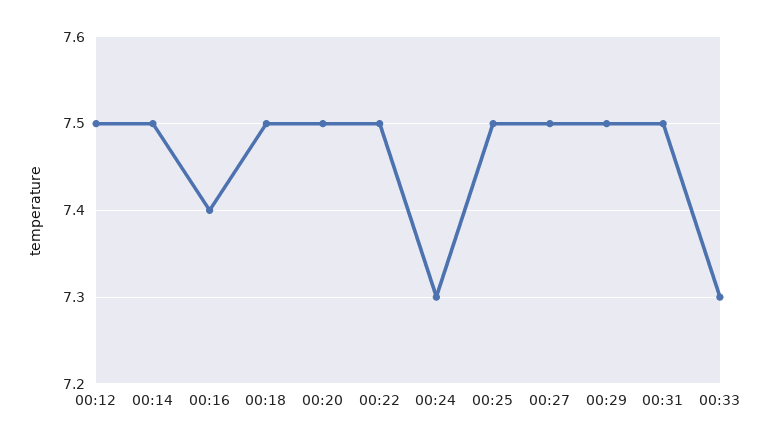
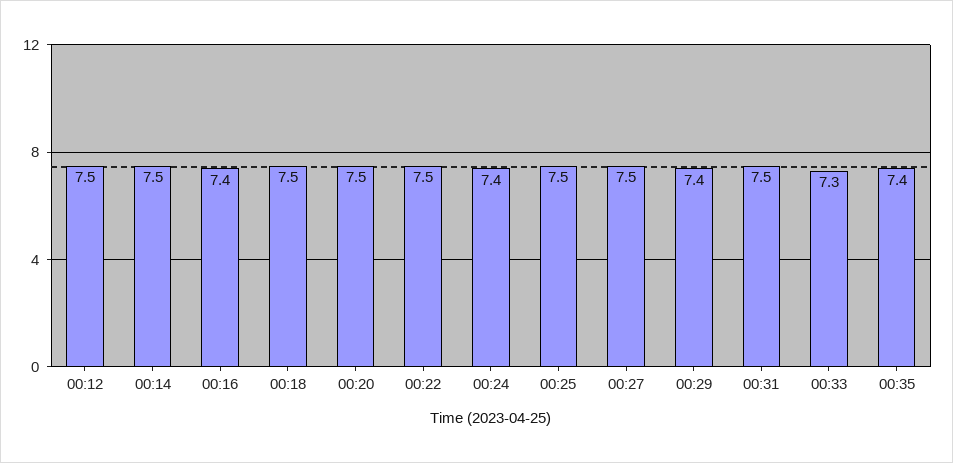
00:24: 7.3 -> 7.4
00:29: 7.5 -> 7.4
00:35: none -> 7.4

